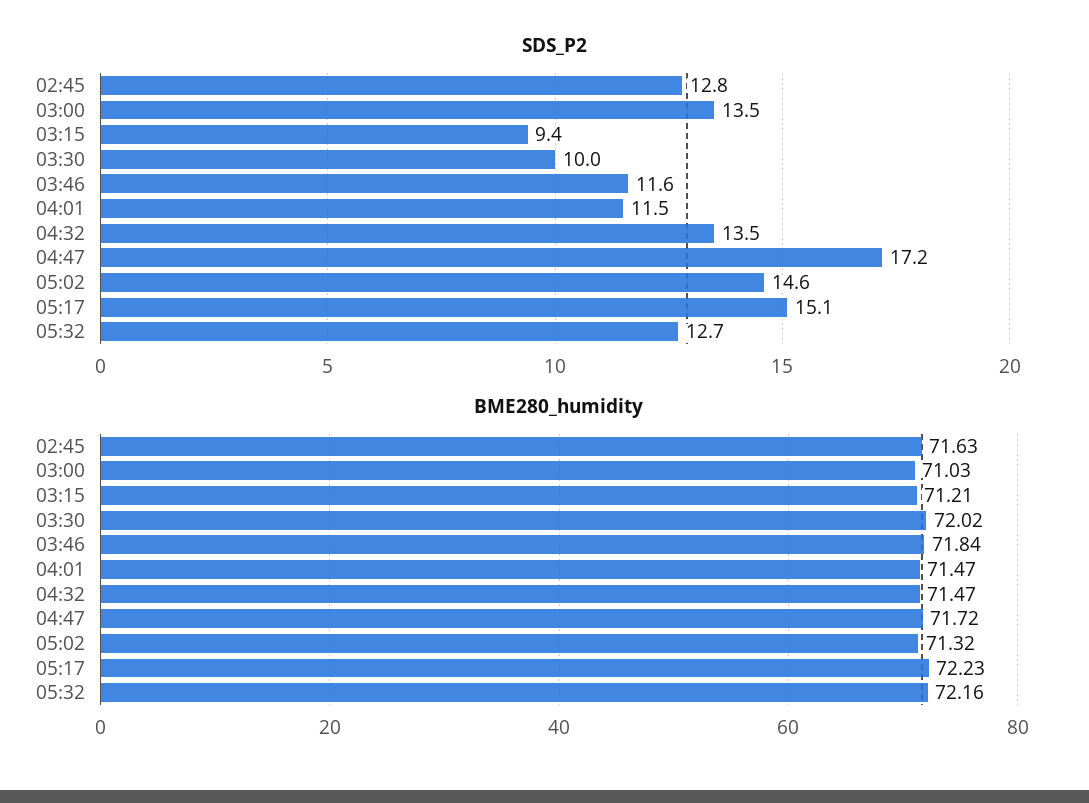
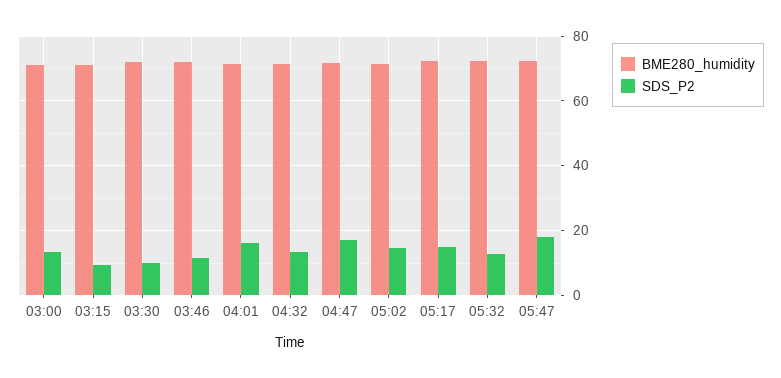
SDS_P2, 02:45: 12.8 -> none
SDS_P2, 04:01: 11.5 -> 16
BME280_humidity, 02:45: 71.63 -> none
BME280_humidity, 05:47: none -> 72
SDS_P2, 05:47: none -> 18

